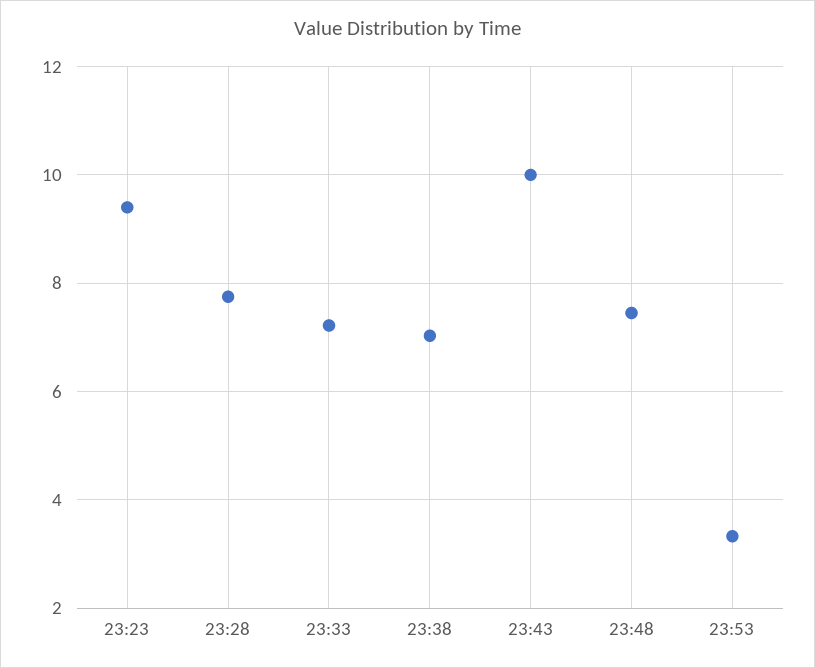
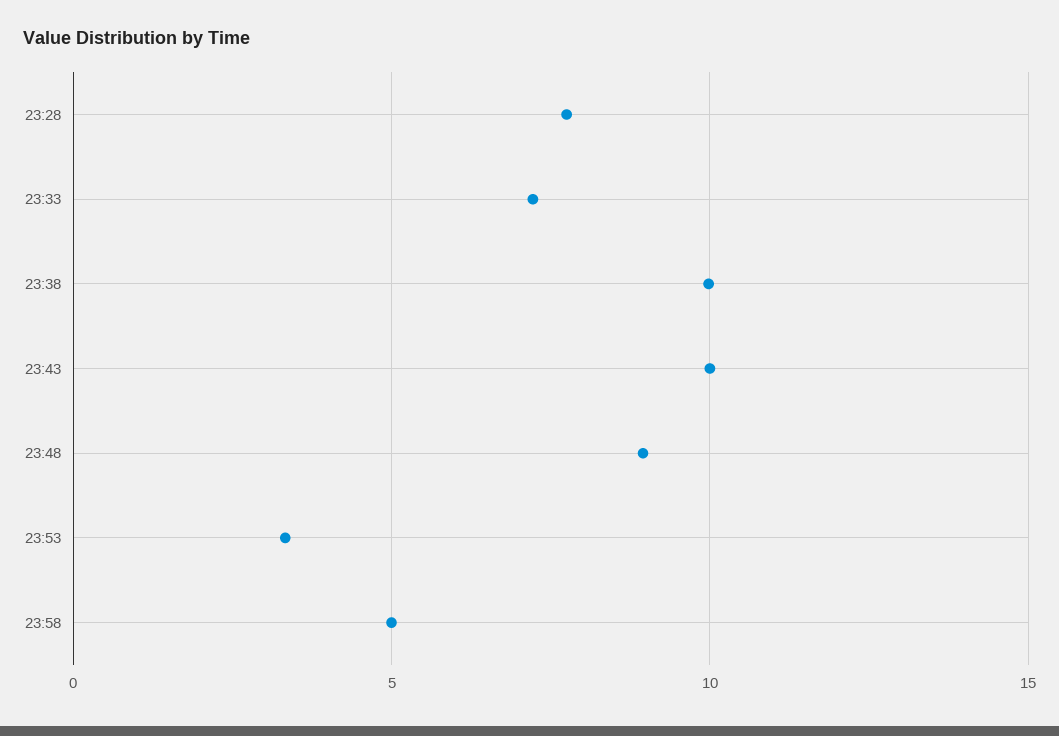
23:23: 9.4 -> none
23:38: 7 -> 10
23:48: 7.4 -> 9
23:58: none -> 5

